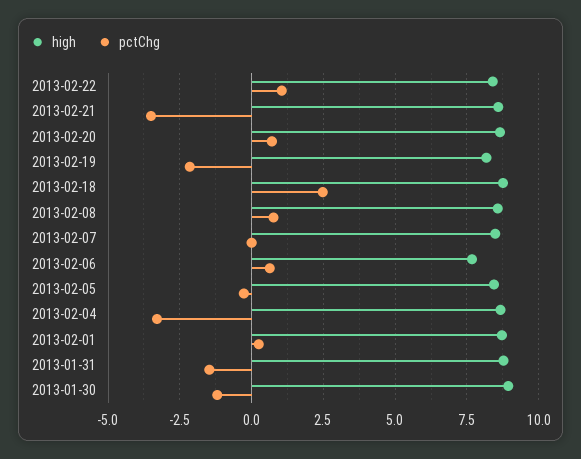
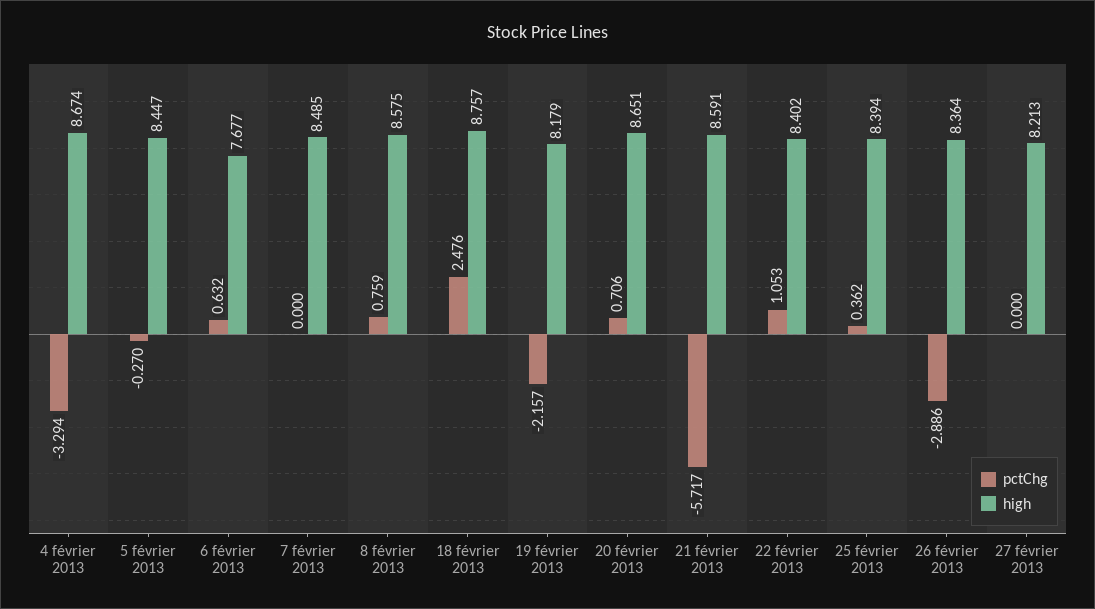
pctChg, 2013-02-21: -3.5 -> -5.717
high, 2013-02-01: 8.75 -> none
pctChg, 2013-02-01: 0.25 -> none
high, 2013-01-31: 8.75 -> none
pctChg, 2013-01-31: -1.5 -> none
high, 2013-01-30: 9 -> none
pctChg, 2013-01-30: -1.25 -> none
pctChg, 25 février 2013: none -> 0.362
high, 25 février 2013: none -> 8.394
pctChg, 26 février 2013: none -> -2.886
high, 26 février 2013: none -> 8.364
pctChg, 27 février 2013: none -> 0
high, 27 février 2013: none -> 8.213

